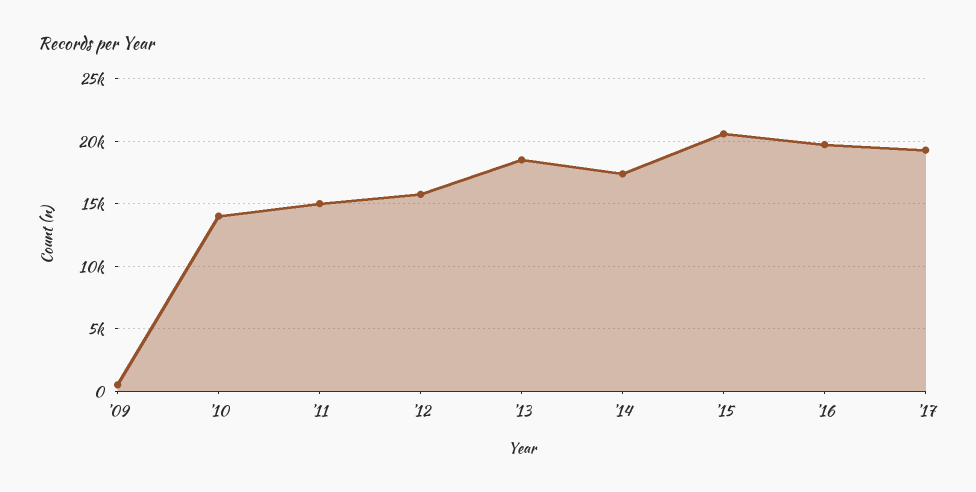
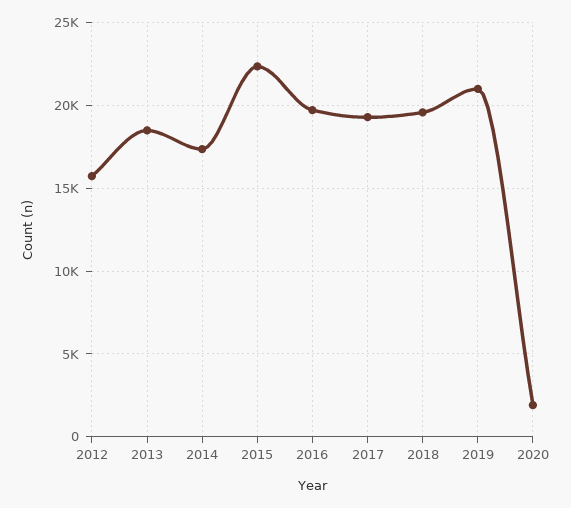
'09: 500 -> none
'10: 14000 -> none
'11: 15000 -> none
'15: 20500 -> 22500
2018: none -> 19500
2019: none -> 21000
2020: none -> 2000

